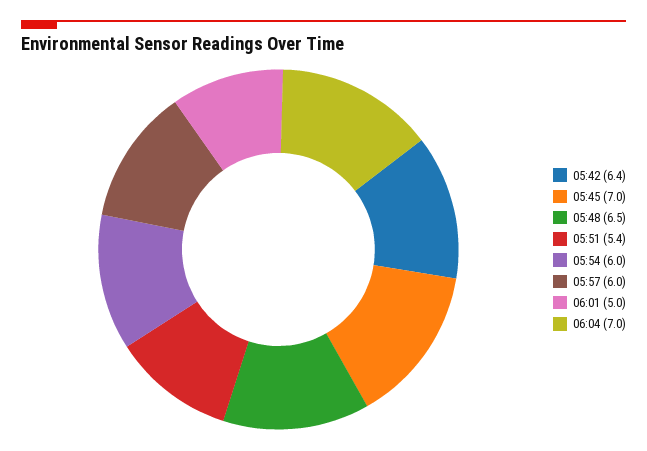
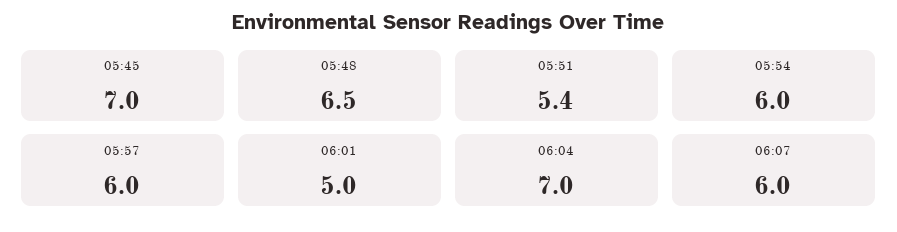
05:42: 6.4 -> none
06:07: none -> 6

